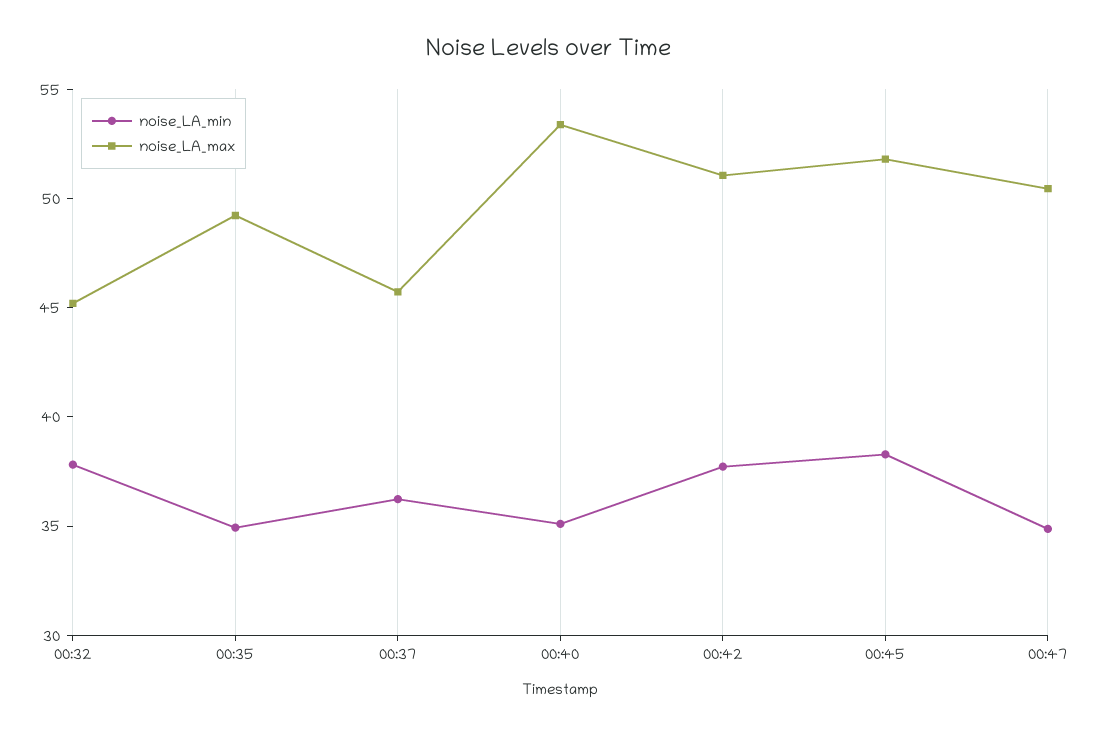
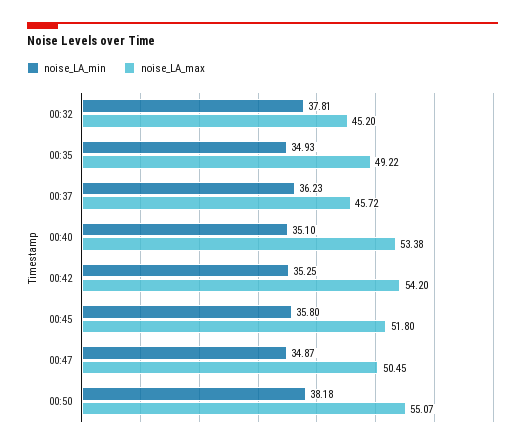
noise_LA_min, 00:42: 38 -> 35.25
noise_LA_max, 00:42: 51 -> 54.2
noise_LA_min, 00:45: 38 -> 35.8
noise_LA_min, 00:50: none -> 38.18
noise_LA_max, 00:50: none -> 55.07

